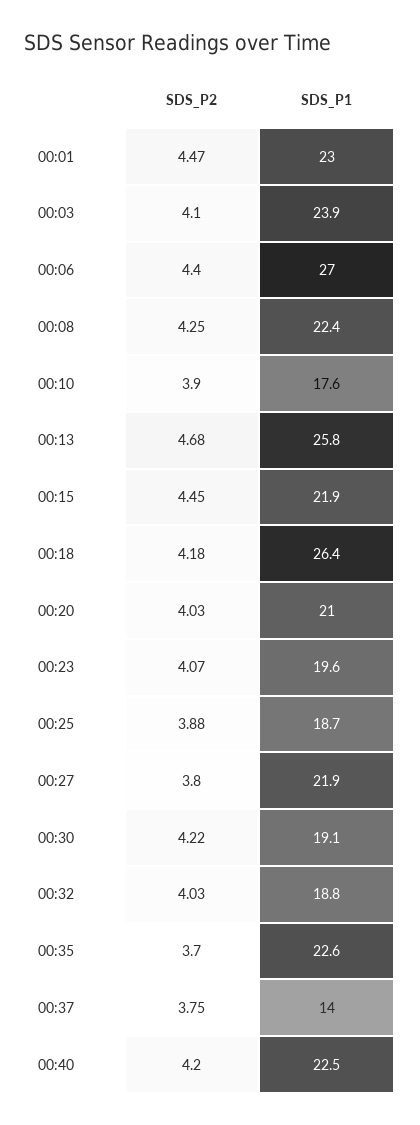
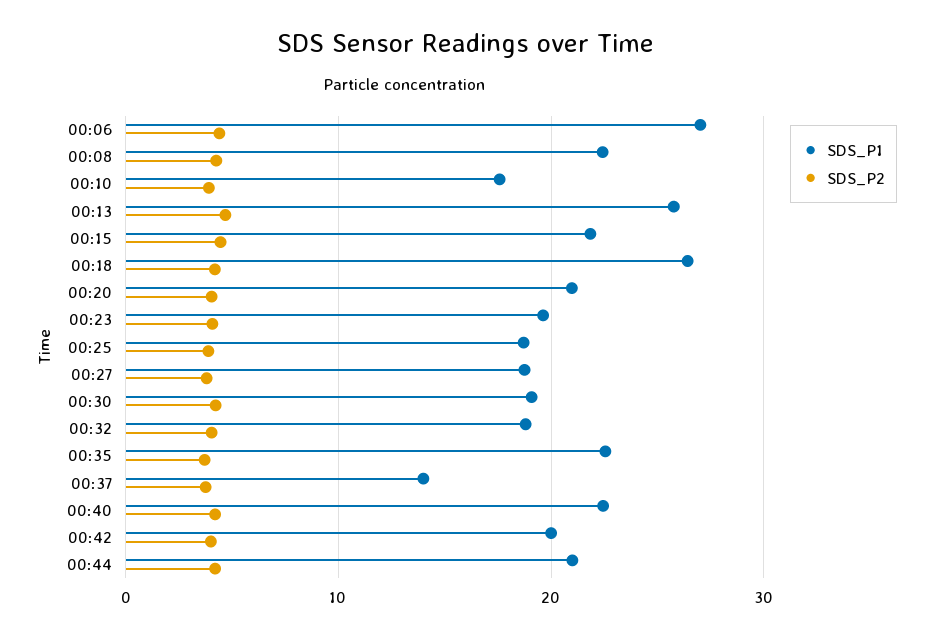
SDS_P2, 00:01: 4.47 -> none
SDS_P1, 00:01: 23 -> none
SDS_P2, 00:03: 4.1 -> none
SDS_P1, 00:03: 23.9 -> none
SDS_P1, 00:27: 21.9 -> 19
SDS_P1, 00:42: none -> 20
SDS_P2, 00:42: none -> 4
SDS_P1, 00:44: none -> 21
SDS_P2, 00:44: none -> 4

